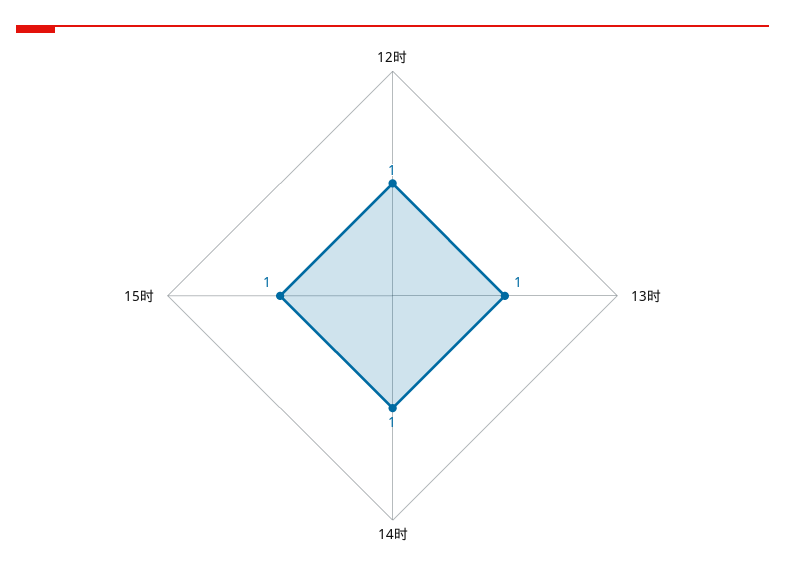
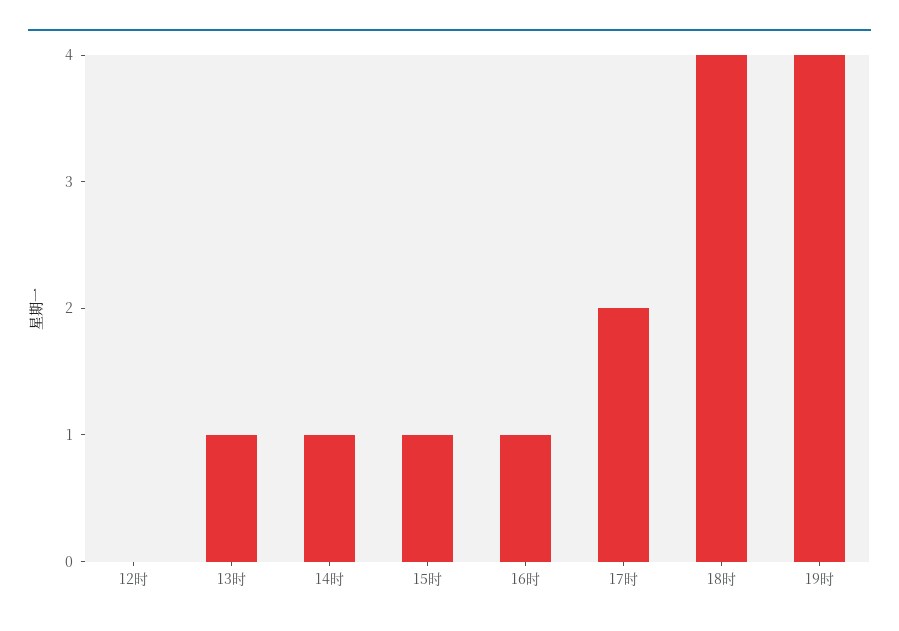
12时: 1 -> 0
16时: none -> 1
17时: none -> 2
18时: none -> 4
19时: none -> 4

